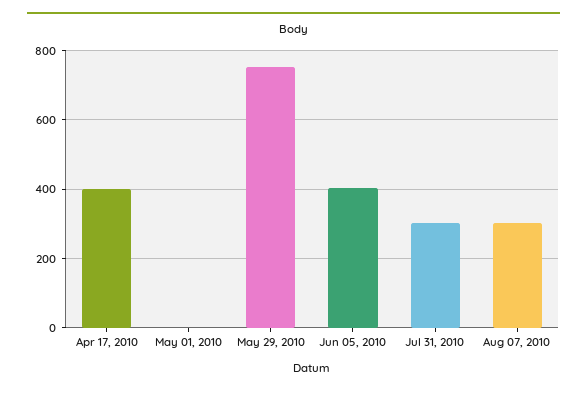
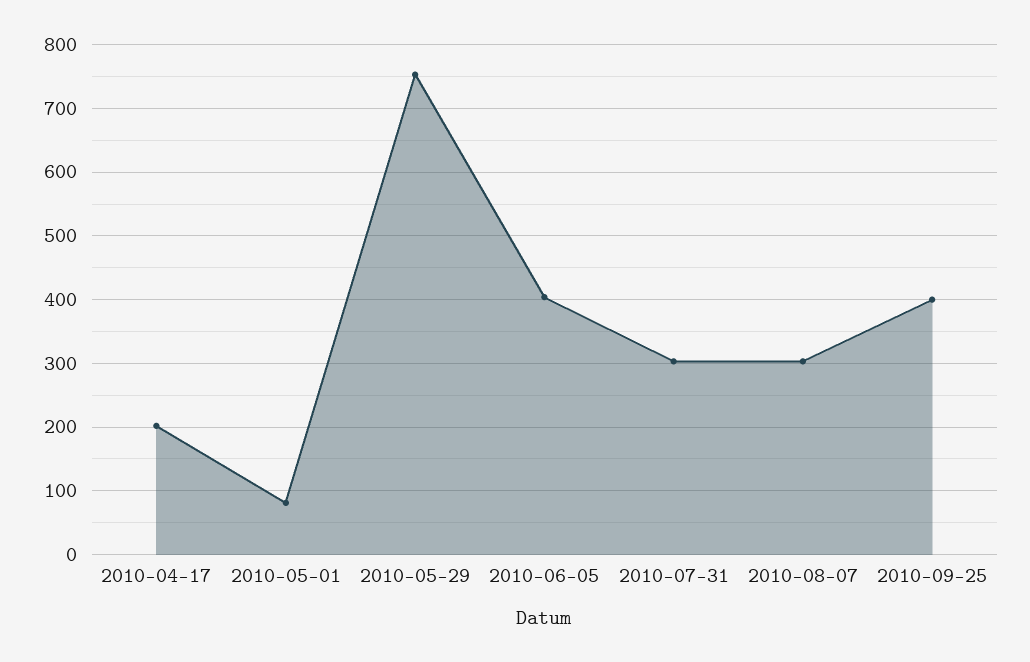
Apr 17, 2010: 400 -> 200
May 01, 2010: 0 -> 80
2010-09-25: none -> 400

